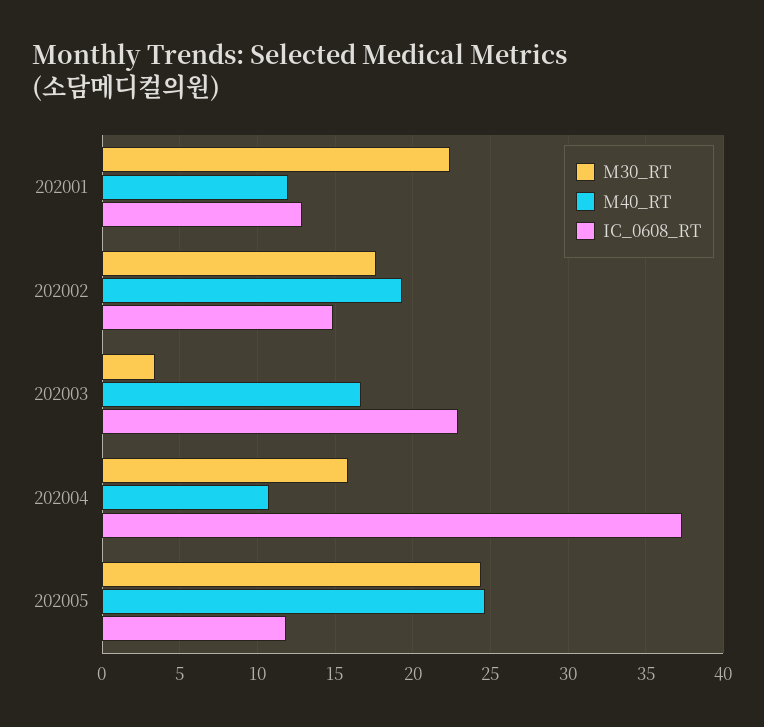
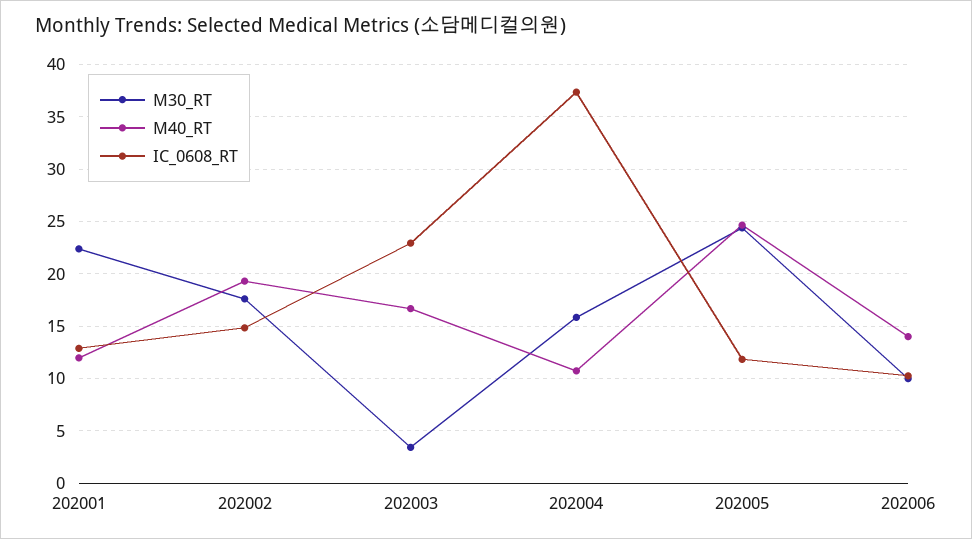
M30_RT, 202006: none -> 10
M40_RT, 202006: none -> 14
IC_0608_RT, 202006: none -> 10

